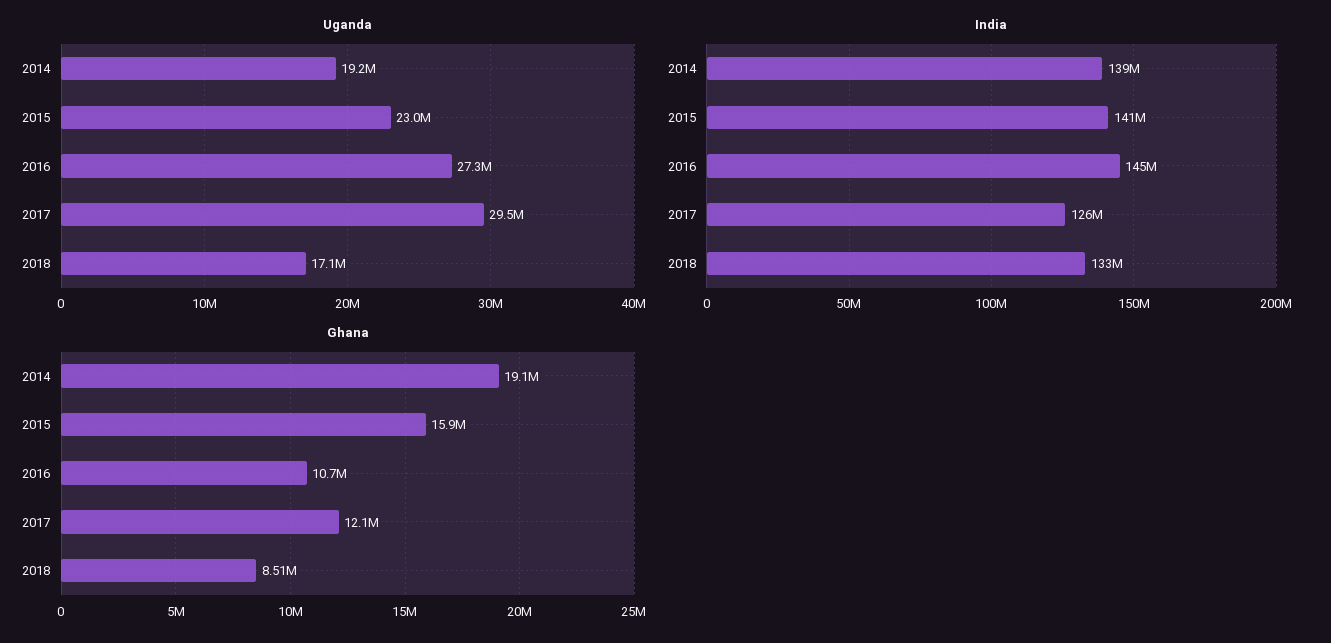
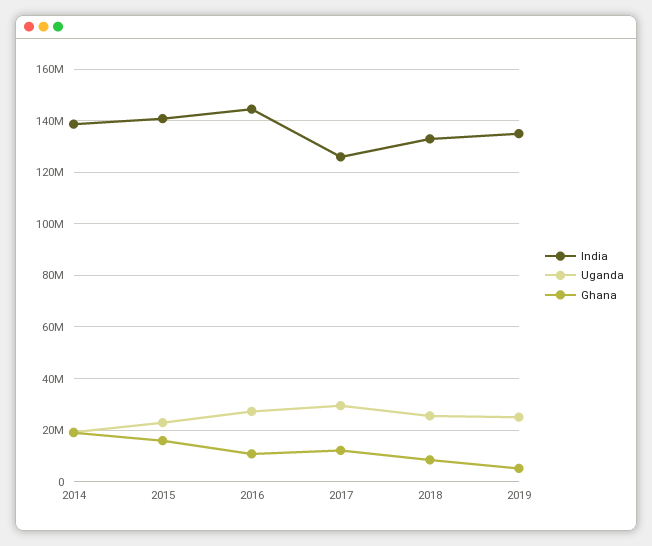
Uganda, 2018: 17100000 -> 25000000
India, 2019: none -> 135000000
Uganda, 2019: none -> 25000000
Ghana, 2019: none -> 5000000

